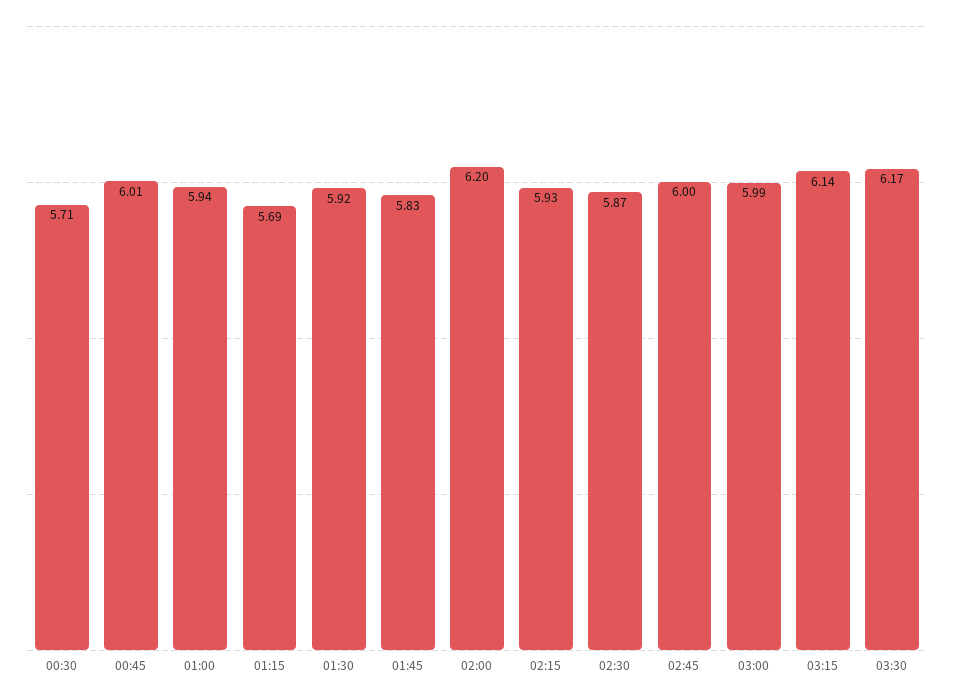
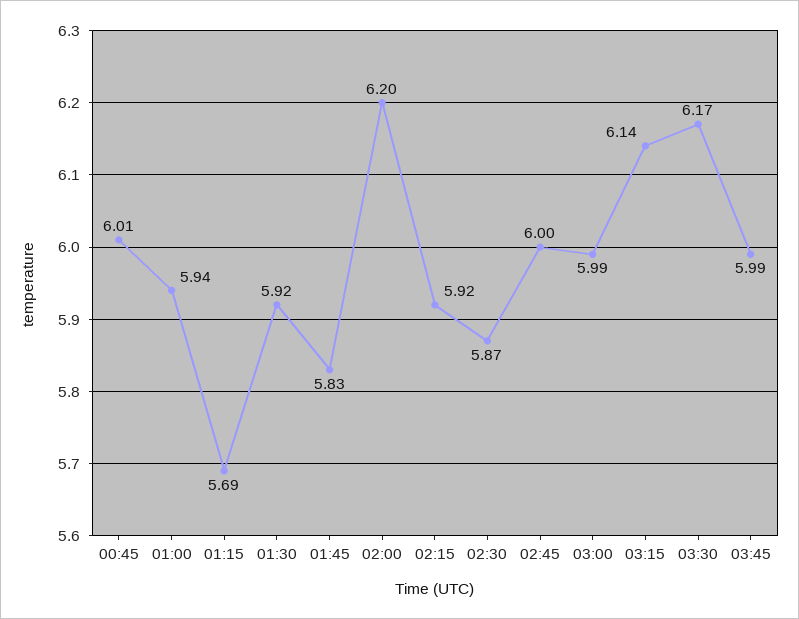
00:30: 5.71 -> none
02:15: 5.93 -> 5.92
03:45: none -> 5.99

